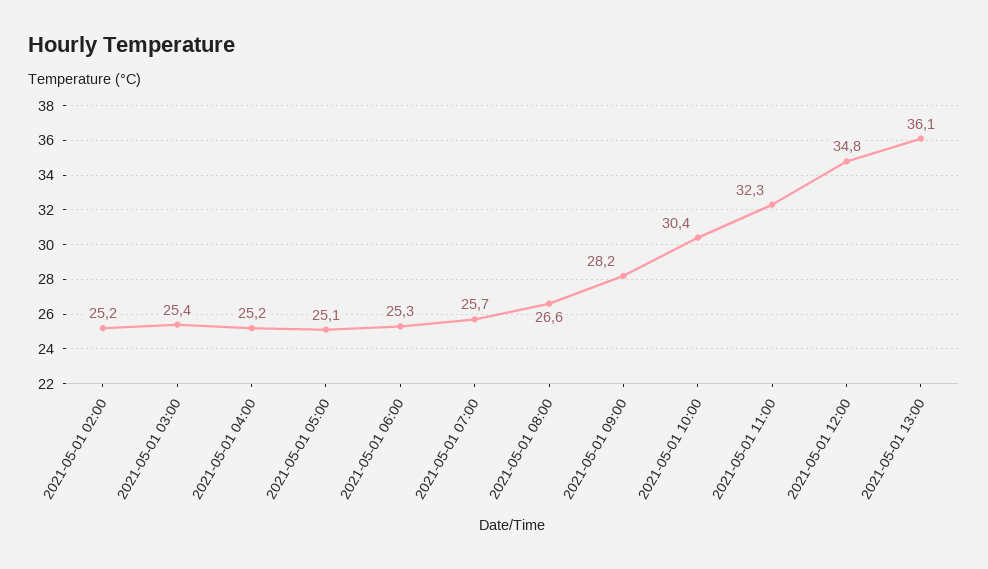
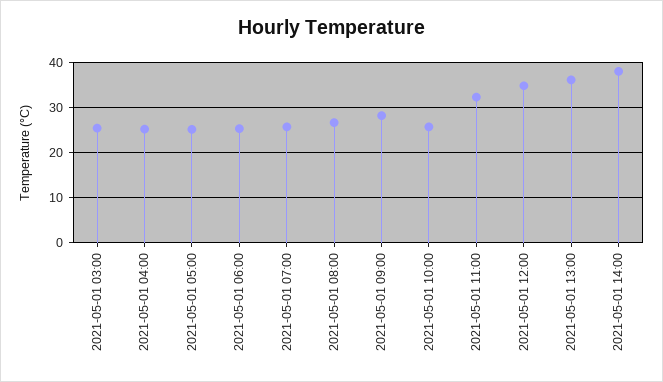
2021-05-01 02:00: 25.2 -> none
2021-05-01 10:00: 30.4 -> 26
2021-05-01 14:00: none -> 38

